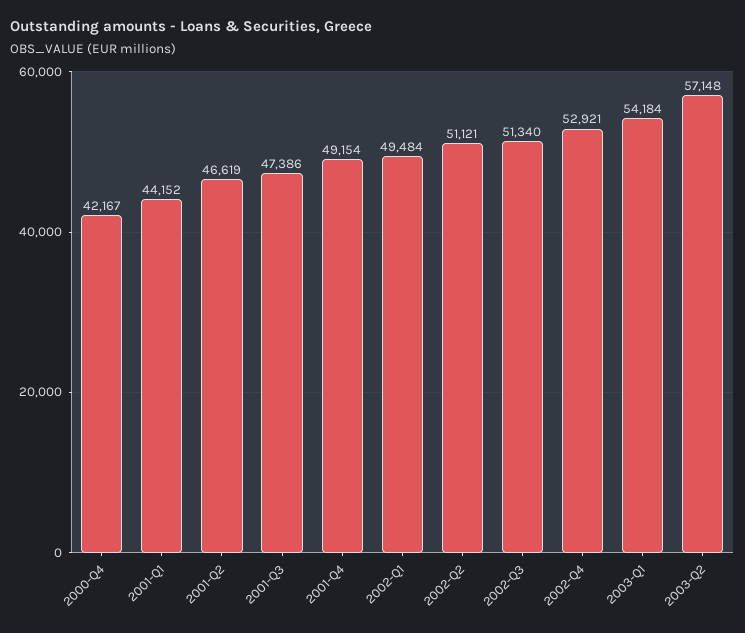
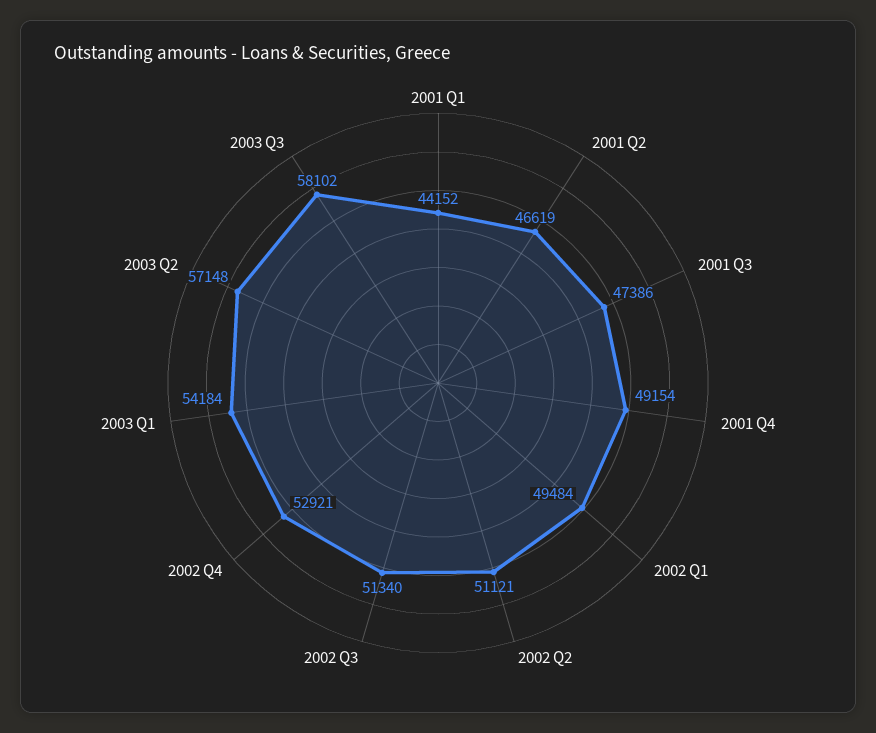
2000-Q4: 42167 -> none
2003 Q3: none -> 58102

